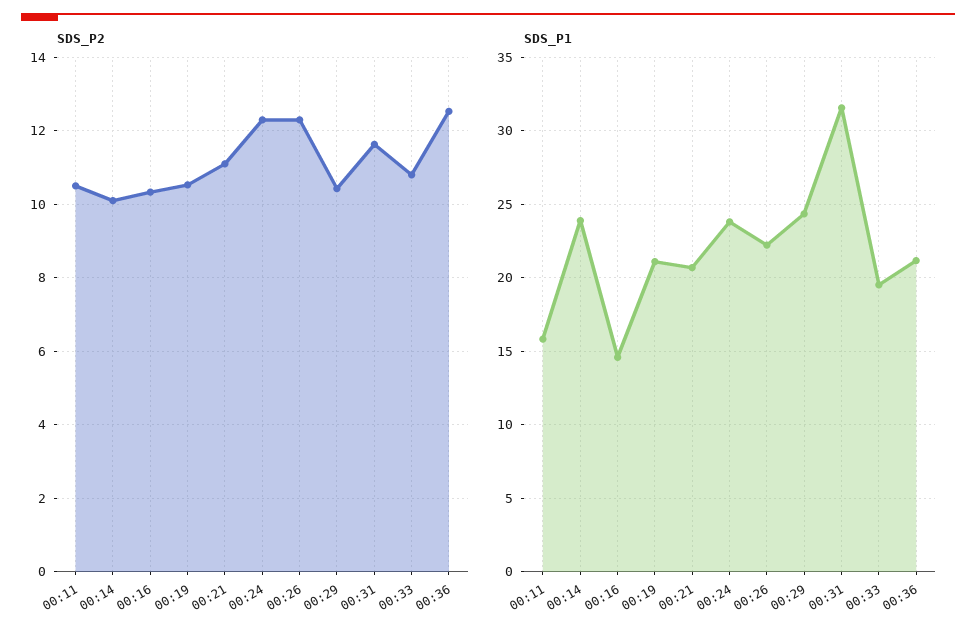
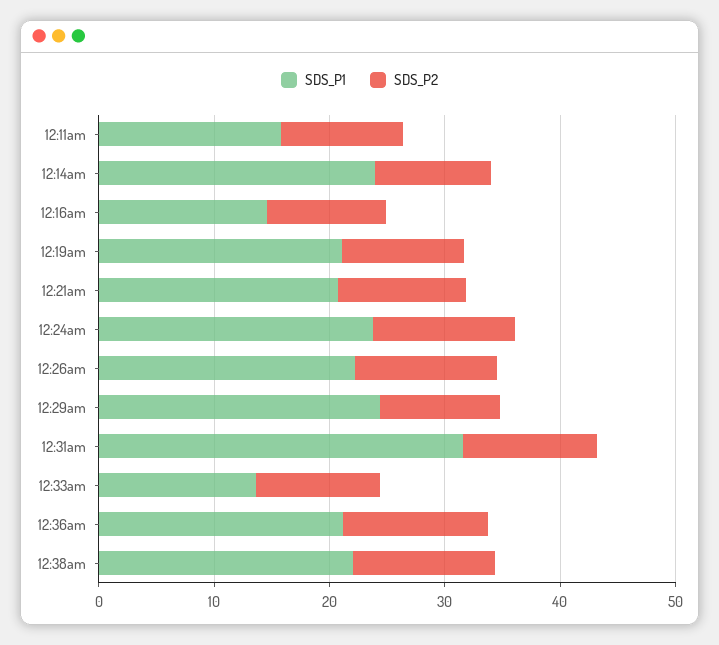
SDS_P1, 00:33: 19.5 -> 14
SDS_P1, 12:38am: none -> 22
SDS_P2, 12:38am: none -> 12

